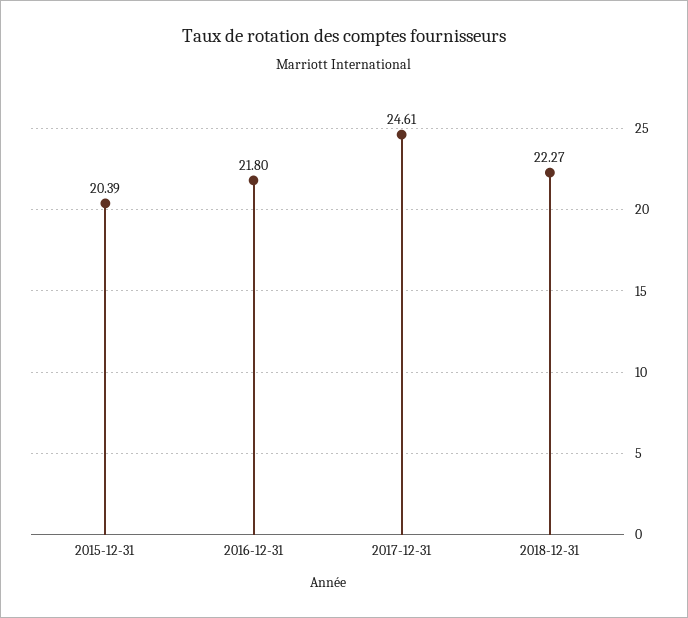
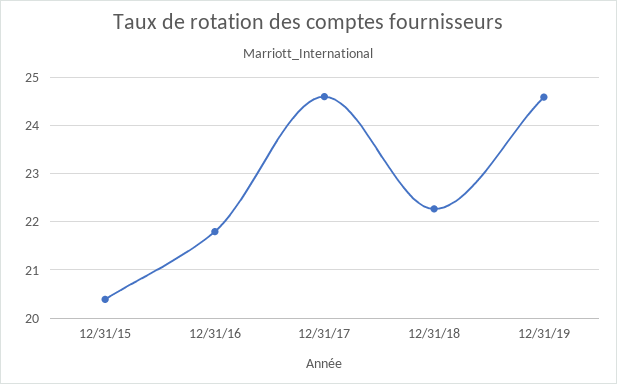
12/31/19: none -> 24.6

